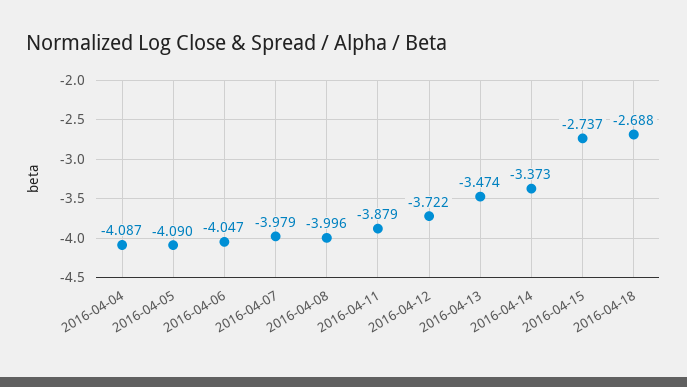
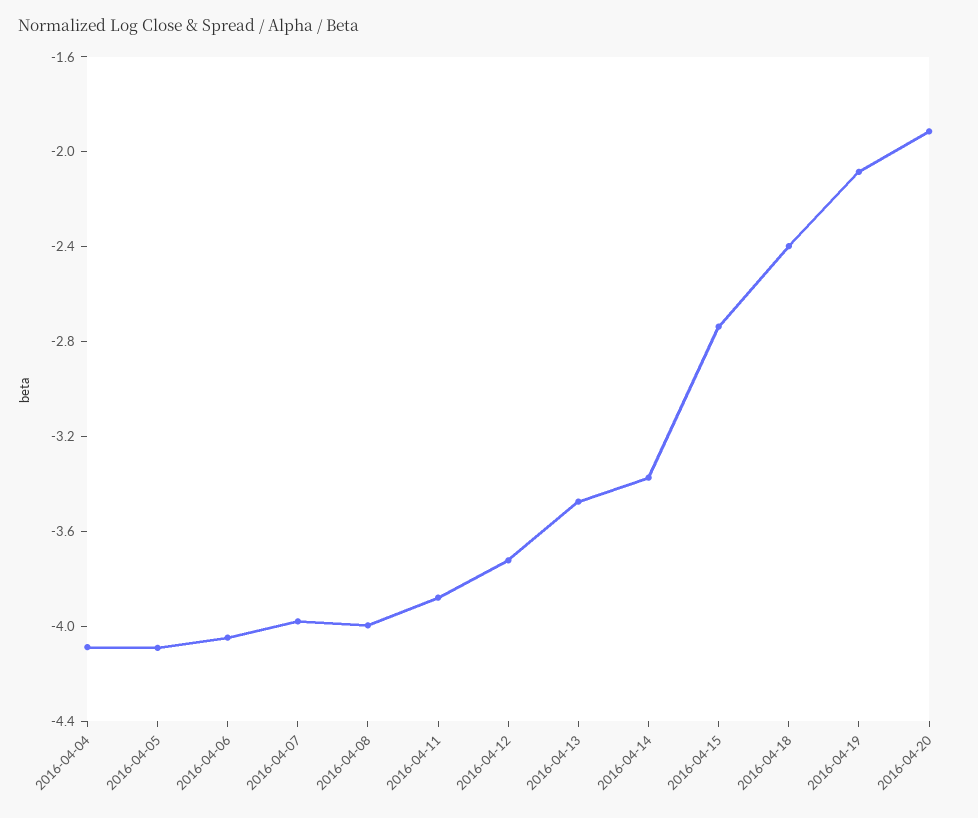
2016-04-18: -2.688 -> -2.4
2016-04-19: none -> -2.1
2016-04-20: none -> -1.9

